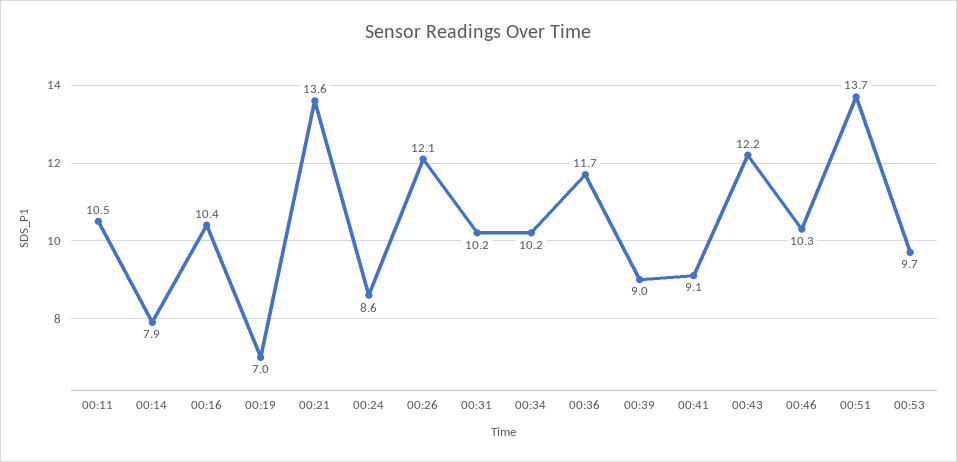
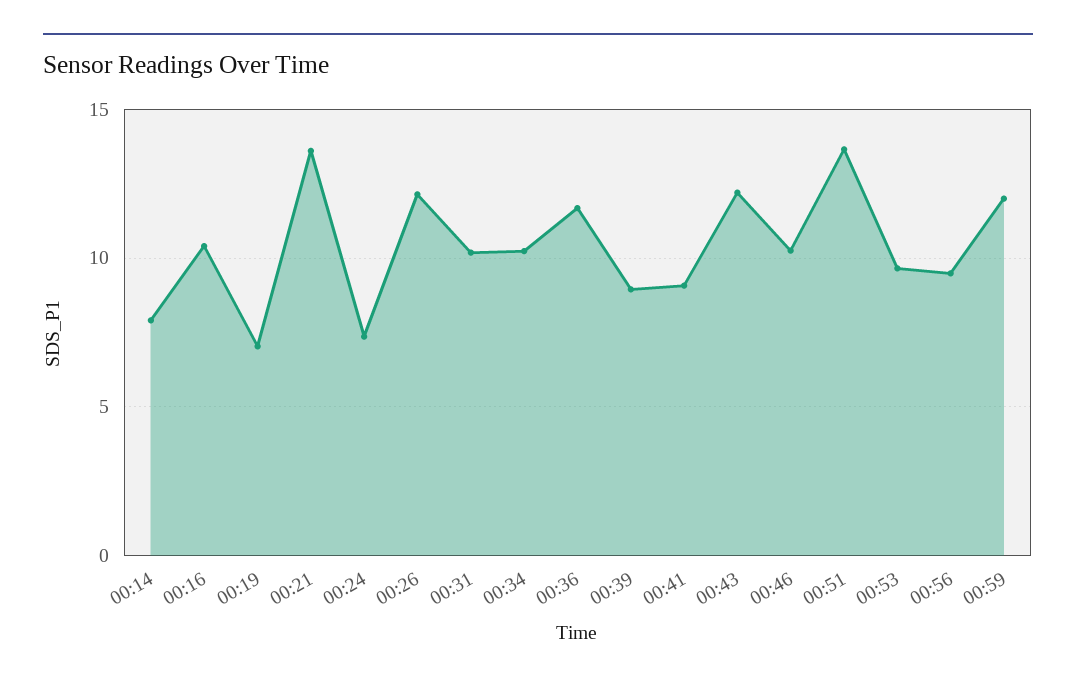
00:11: 10.5 -> none
00:24: 8.6 -> 7.5
00:56: none -> 9.5
00:59: none -> 12

